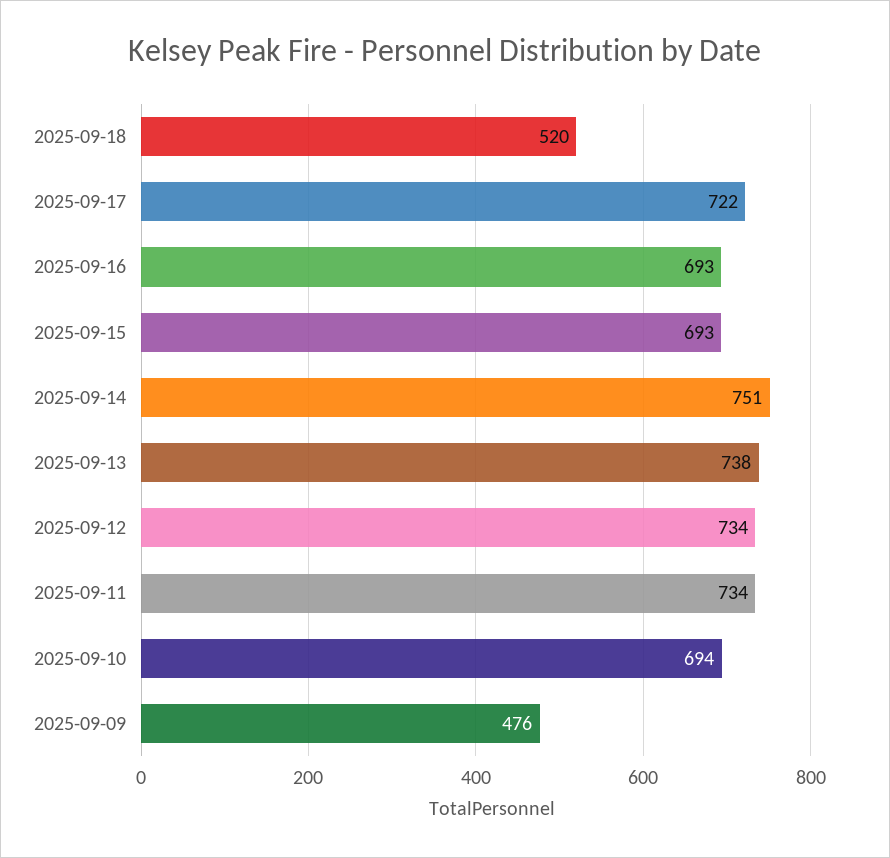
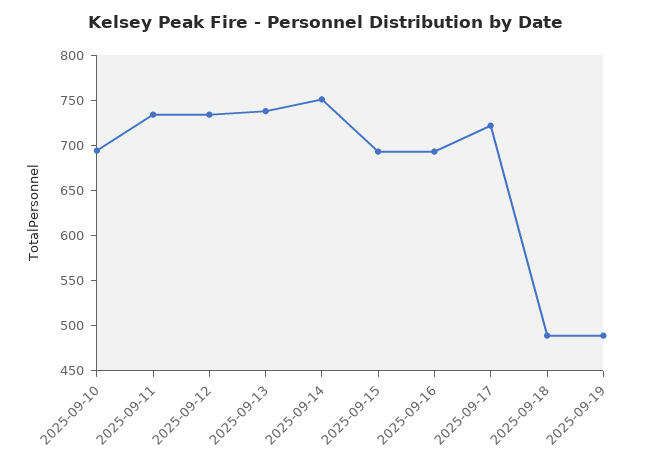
2025-09-18: 520 -> 490
2025-09-09: 476 -> none
2025-09-19: none -> 490

